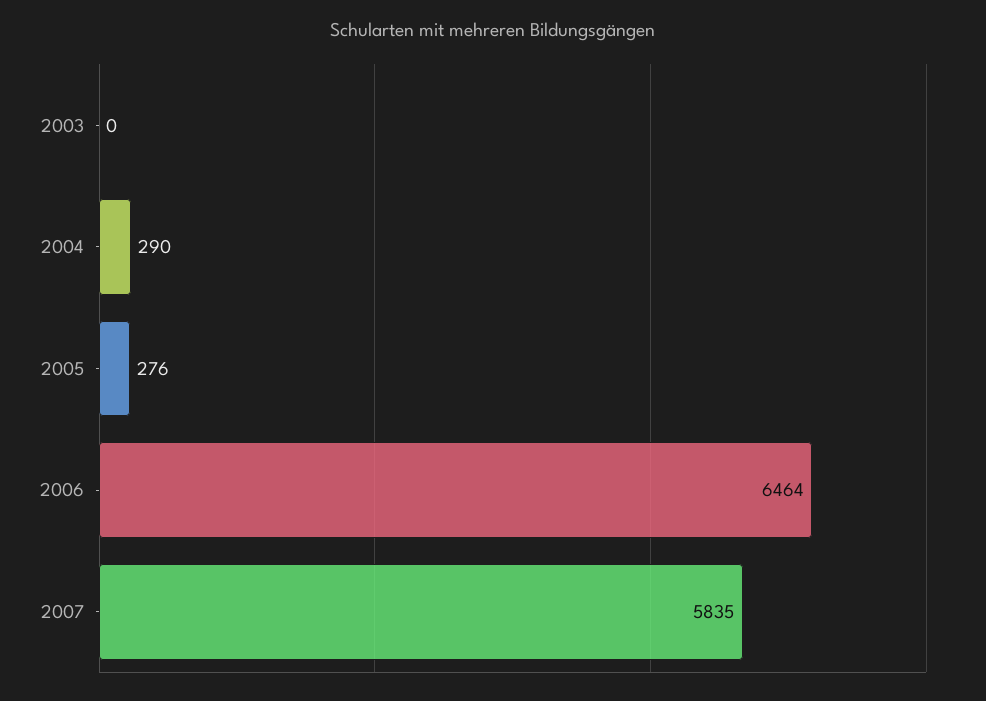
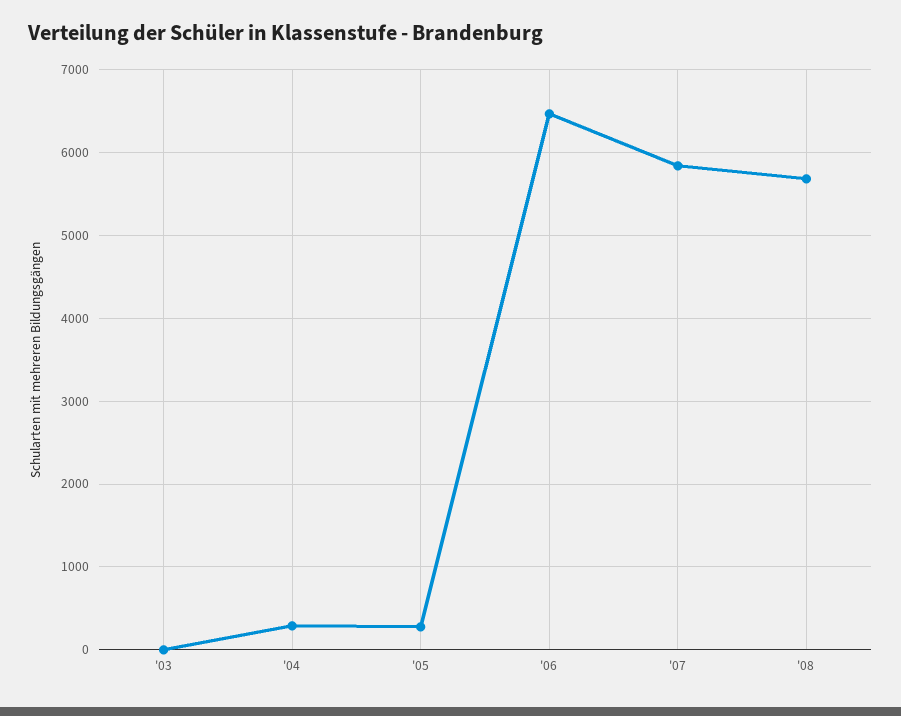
'08: none -> 5700

